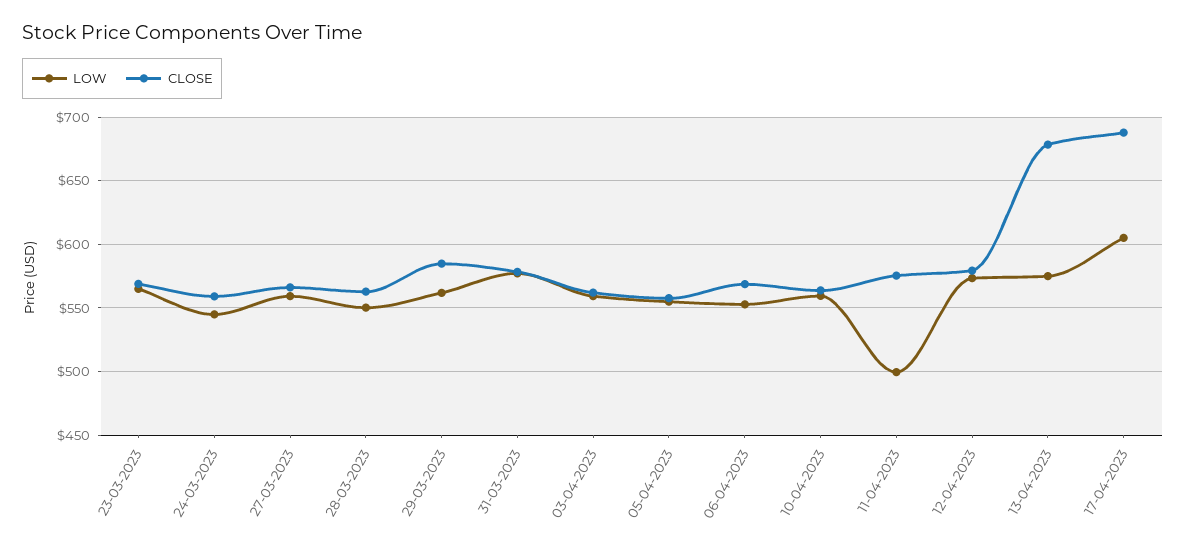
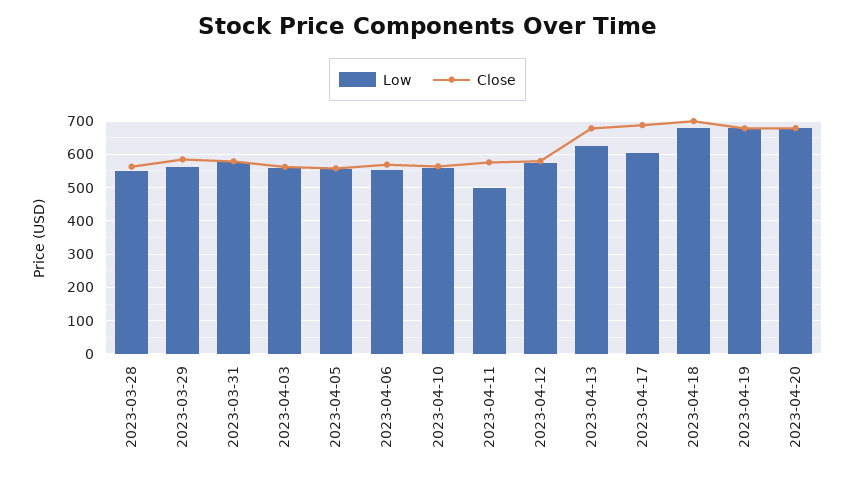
LOW, 23-03-2023: 565 -> none
CLOSE, 23-03-2023: 570 -> none
LOW, 24-03-2023: 545 -> none
CLOSE, 24-03-2023: 560 -> none
LOW, 27-03-2023: 560 -> none
CLOSE, 27-03-2023: 565 -> none
LOW, 13-04-2023: 575 -> 620
LOW, 2023-04-18: none -> 680
CLOSE, 2023-04-18: none -> 700
LOW, 2023-04-19: none -> 680
CLOSE, 2023-04-19: none -> 680
LOW, 2023-04-20: none -> 680
CLOSE, 2023-04-20: none -> 680

